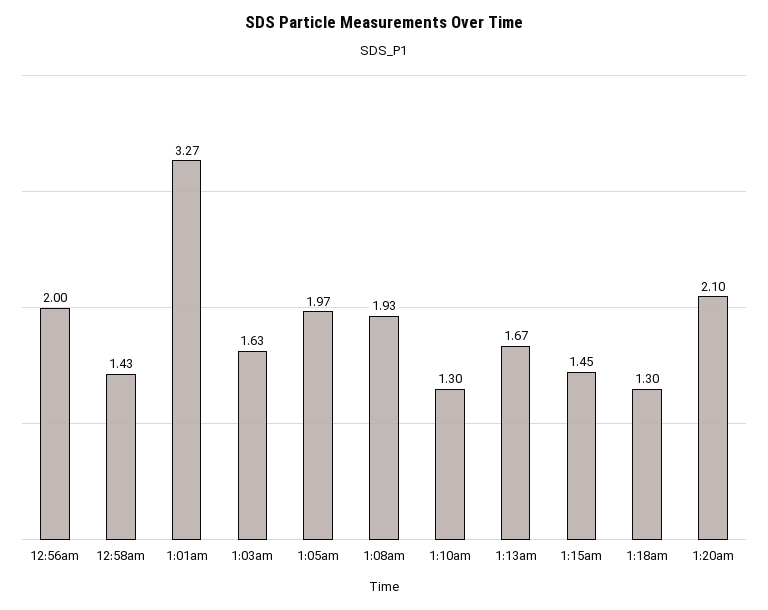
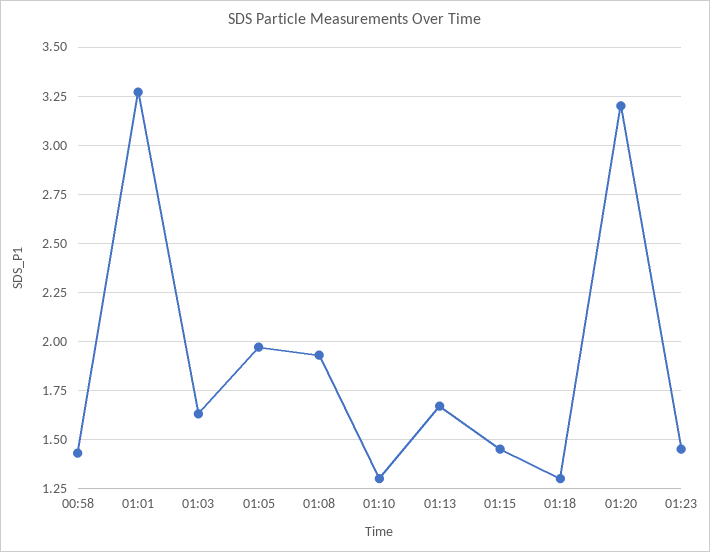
12:56am: 2 -> none
1:20am: 2.1 -> 3.2
01:23: none -> 1.45

